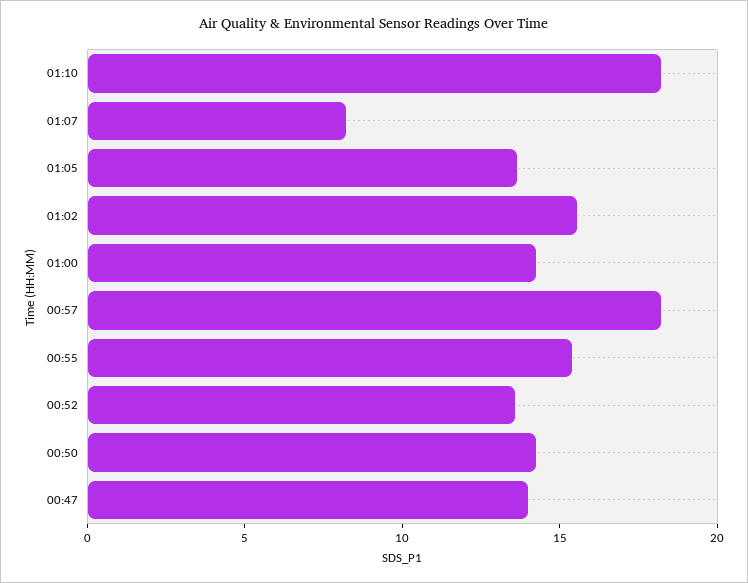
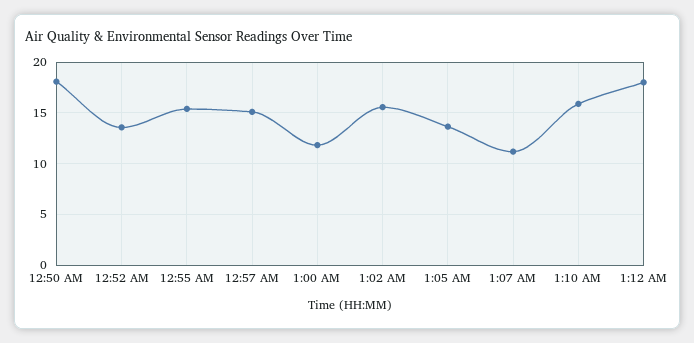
01:10: 18 -> 16
01:07: 8 -> 11
01:00: 14 -> 12
00:57: 18 -> 15
00:50: 14 -> 18
00:47: 14 -> none
1:12 AM: none -> 18

